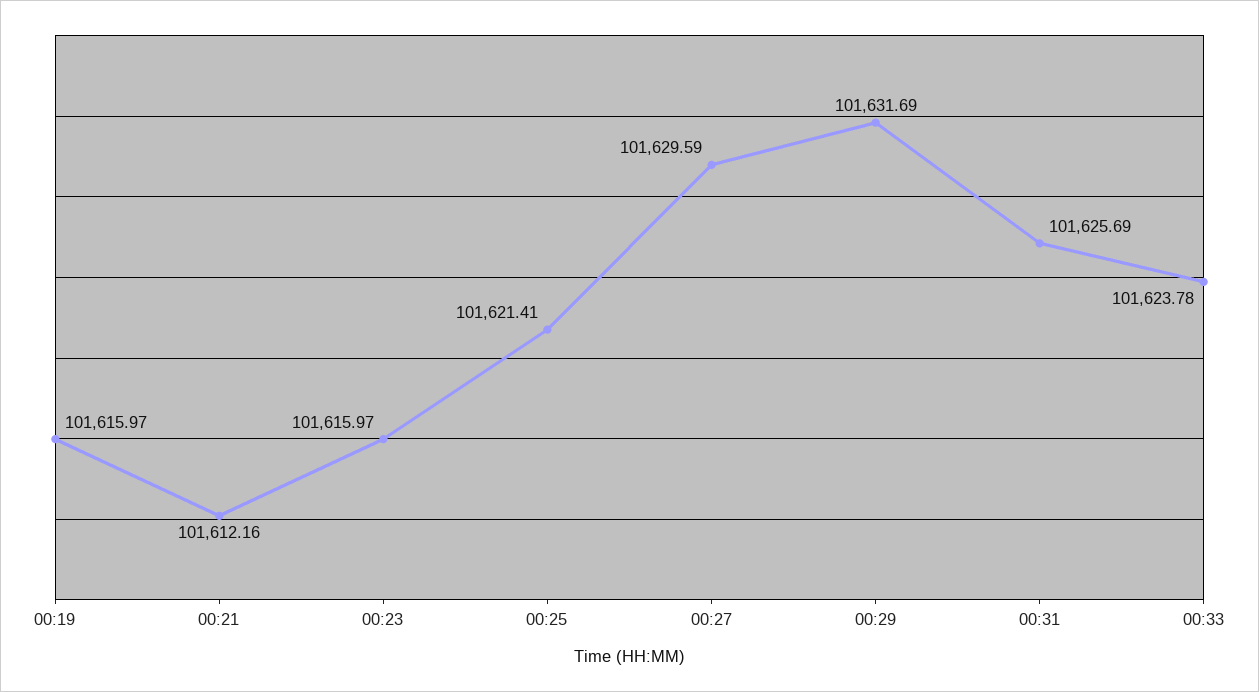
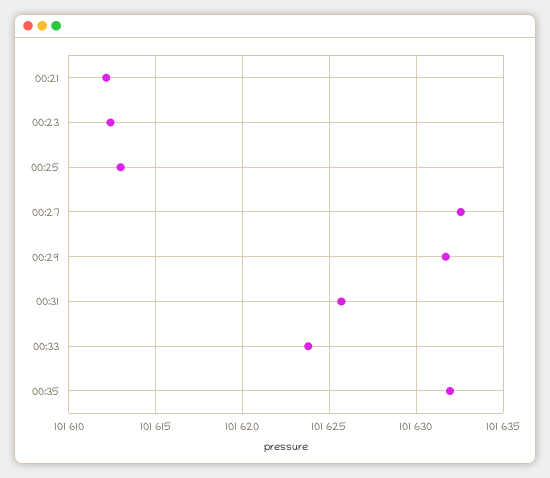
00:19: 101615.97 -> none
00:23: 101615.97 -> 101612.5
00:25: 101621.41 -> 101613
00:27: 101629.59 -> 101632.5
00:35: none -> 101632

